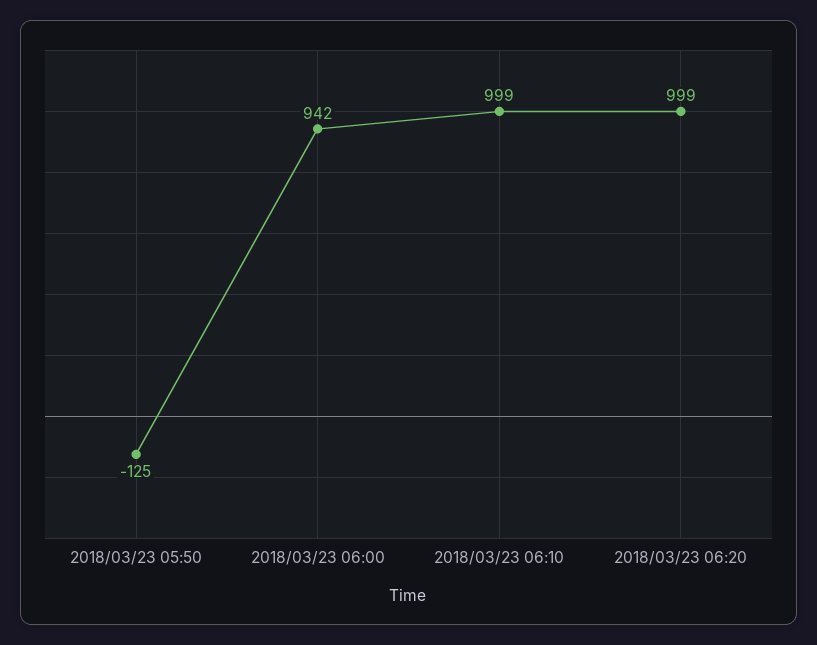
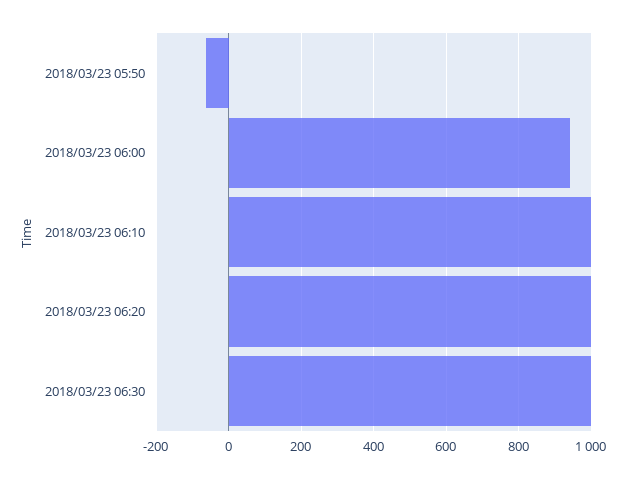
2018/03/23 05:50: -125 -> -60
2018/03/23 06:30: none -> 1000

